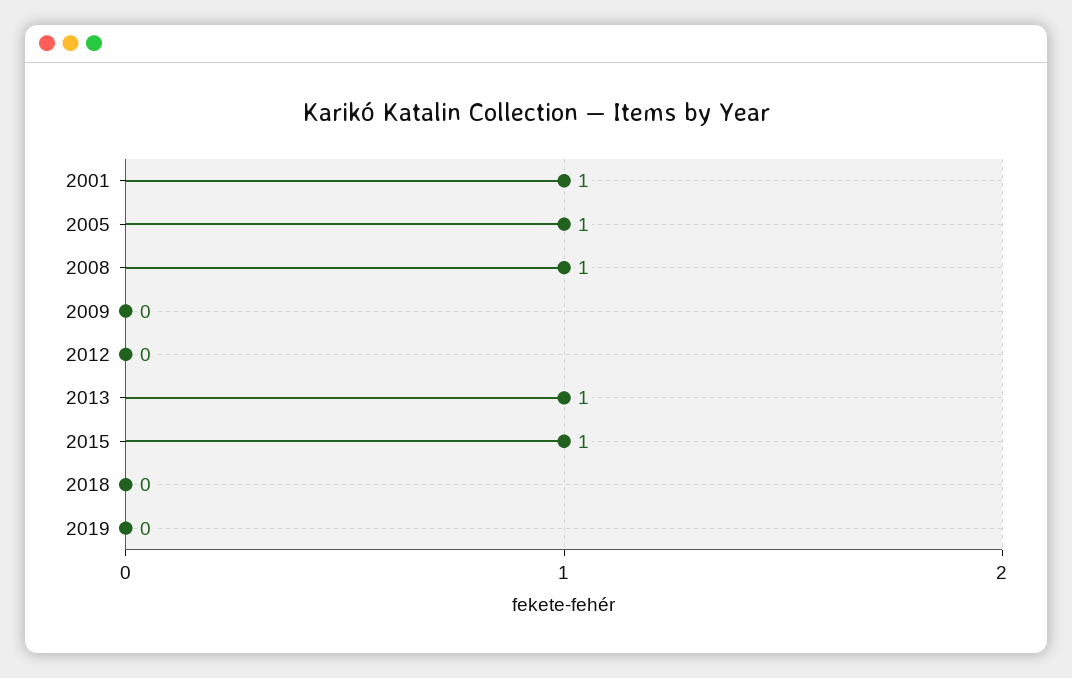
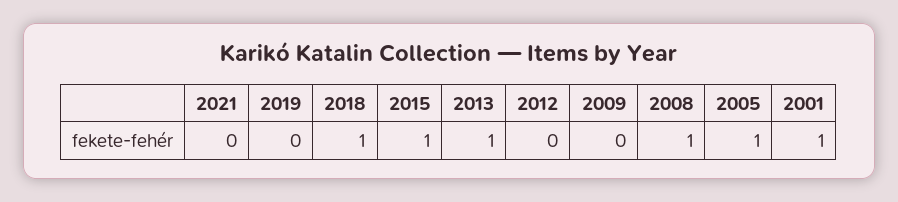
2018: 0 -> 1
2021: none -> 0

